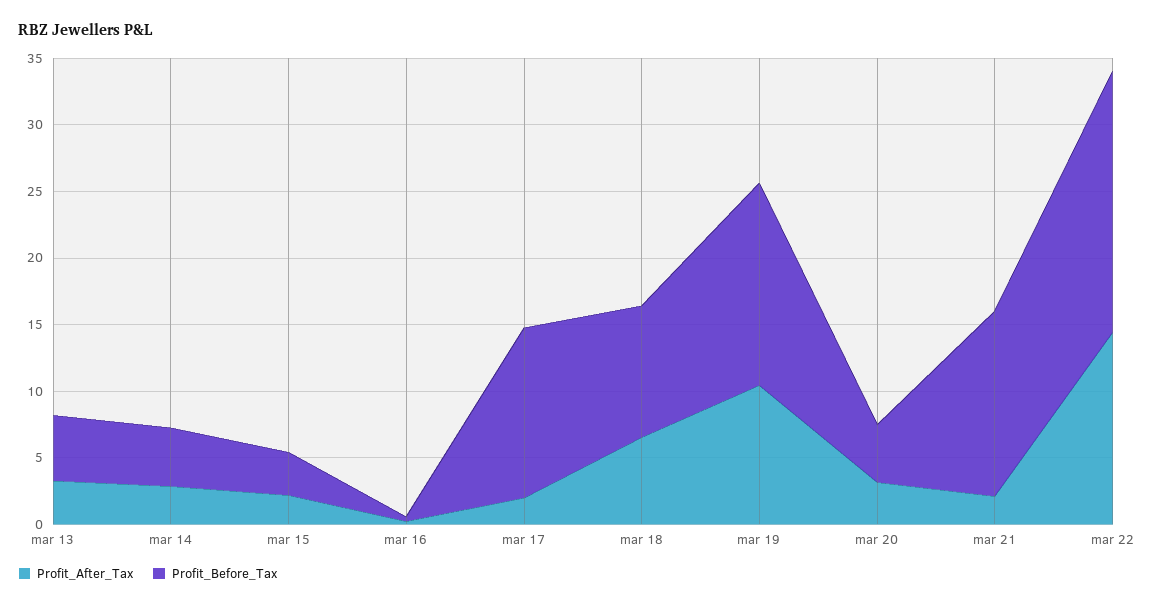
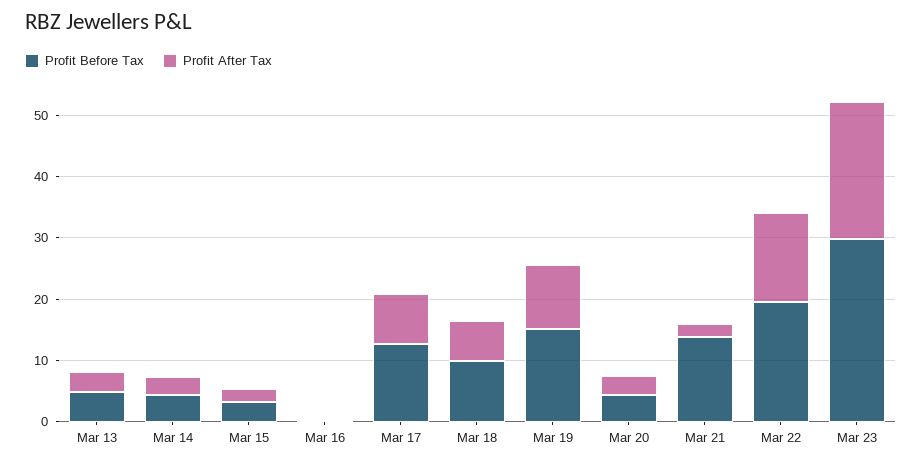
Profit_After_Tax, mar 17: 2 -> 8
Profit_Before_Tax, Mar 23: none -> 30
Profit_After_Tax, Mar 23: none -> 22

